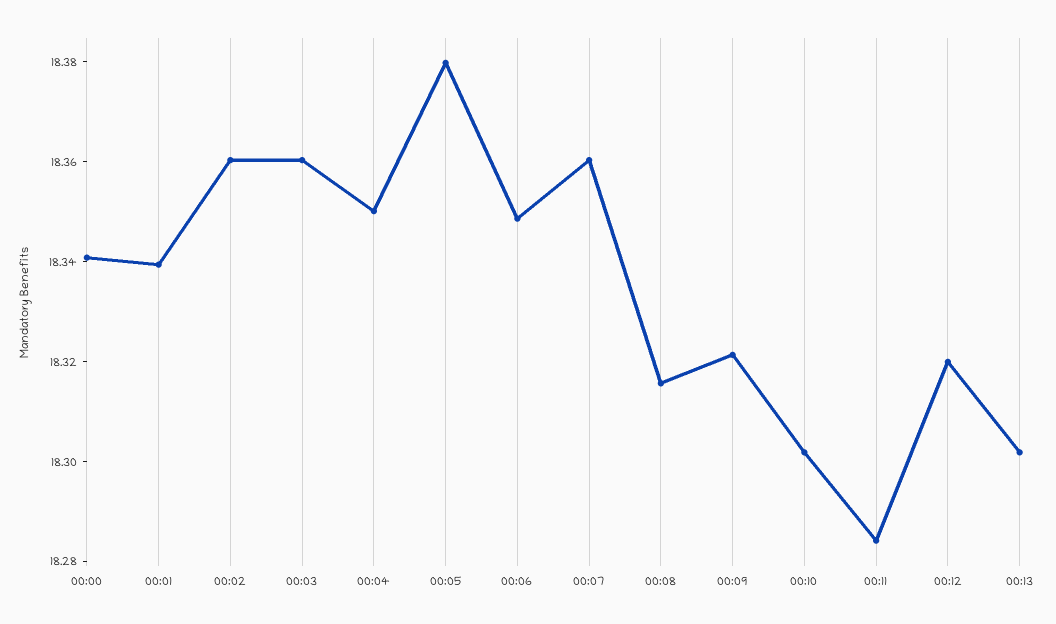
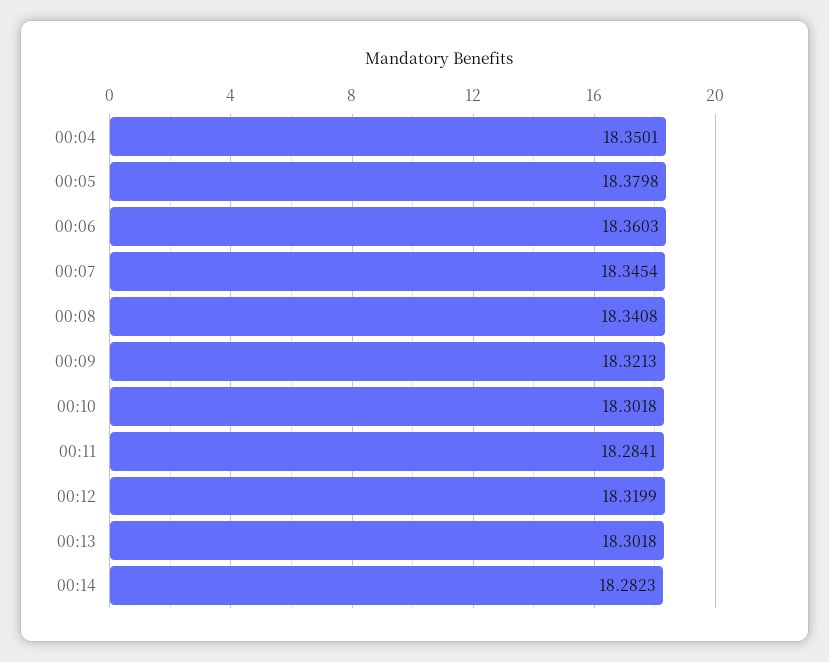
00:00: 18.34 -> none
00:01: 18.34 -> none
00:02: 18.36 -> none
00:03: 18.36 -> none
00:06: 18.35 -> 18.3603
00:07: 18.36 -> 18.3454
00:08: 18.315 -> 18.3408
00:14: none -> 18.2823

